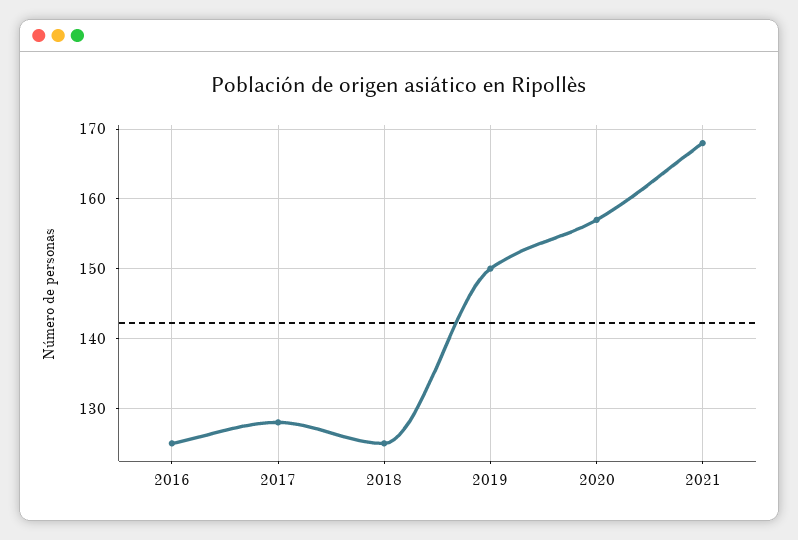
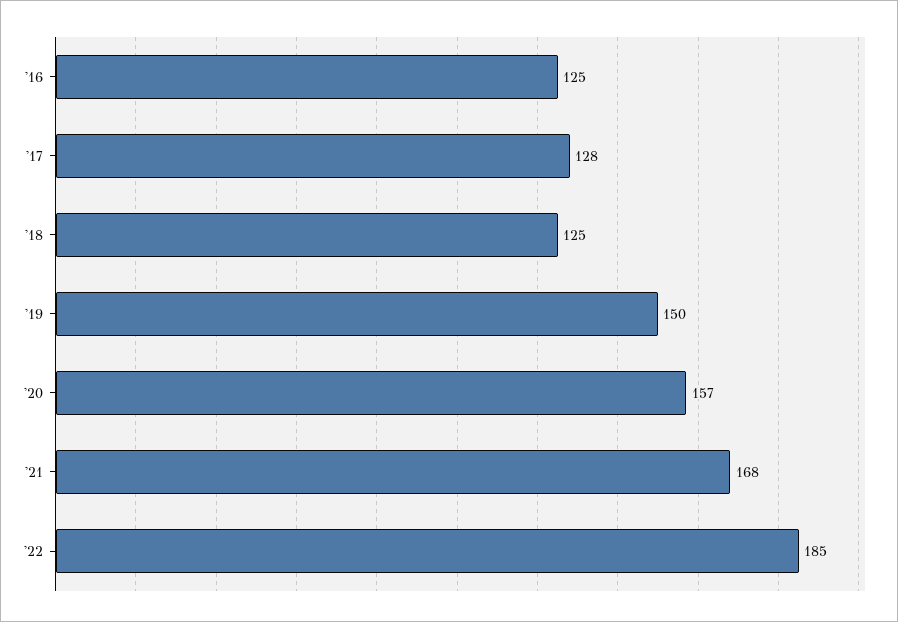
'22: none -> 185

